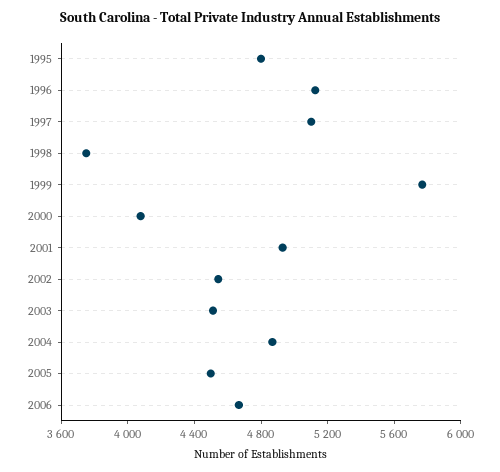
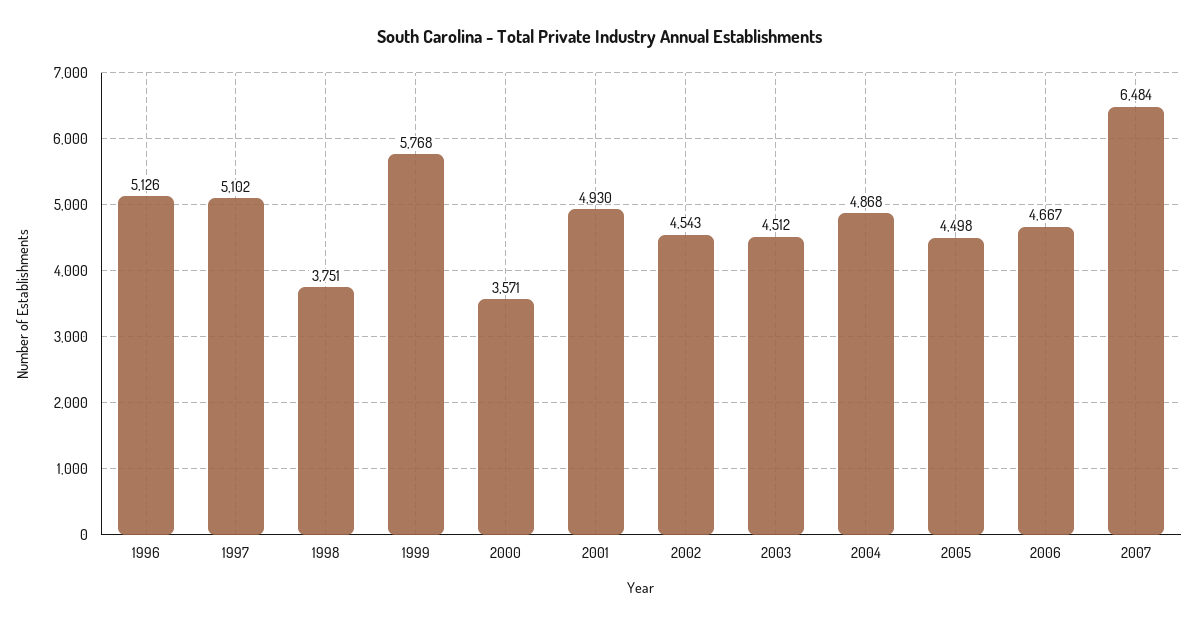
1995: 4800 -> none
2000: 4100 -> 3571
2007: none -> 6484

